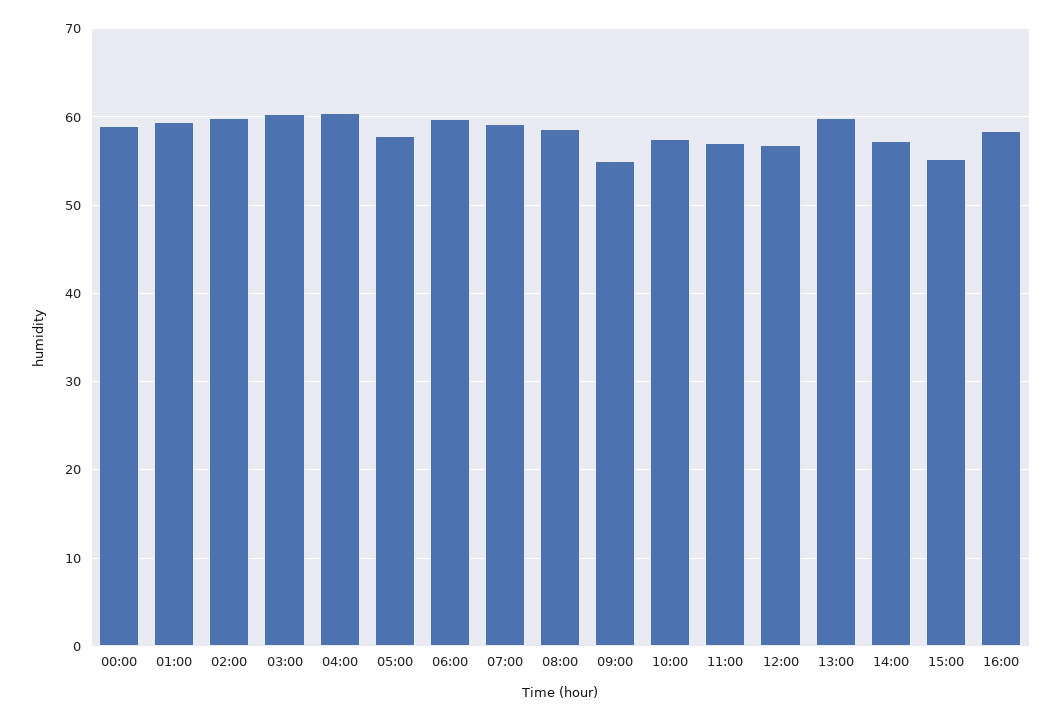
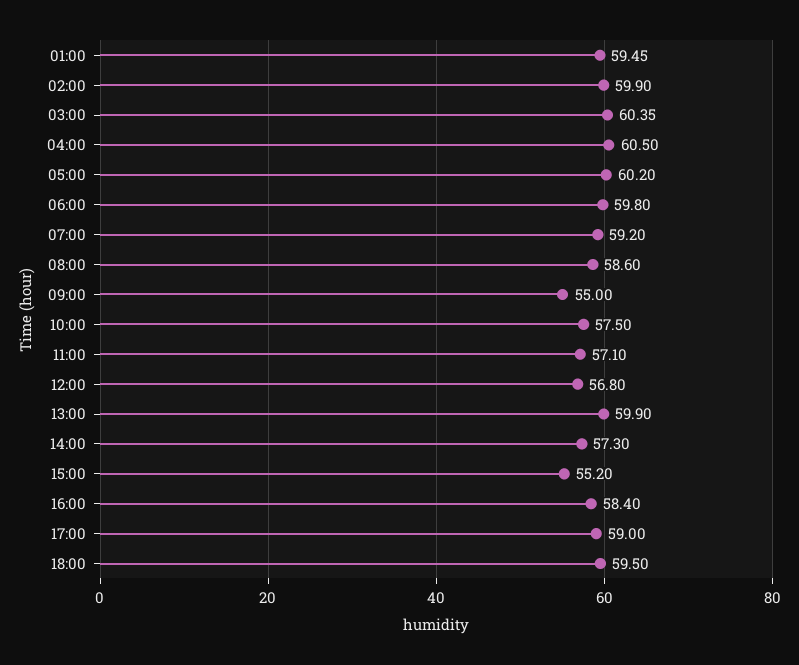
00:00: 59 -> none
05:00: 58 -> 60.2
17:00: none -> 59
18:00: none -> 59.5

